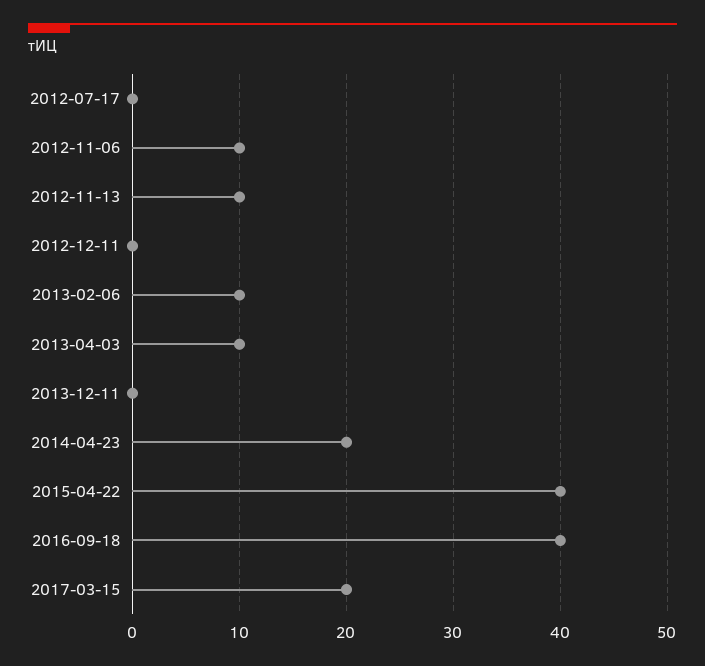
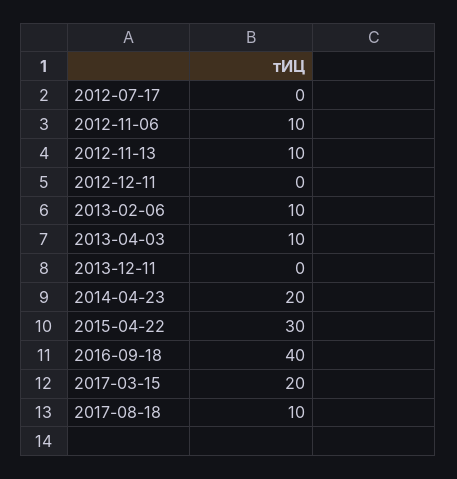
2015-04-22: 40 -> 30
2017-08-18: none -> 10

